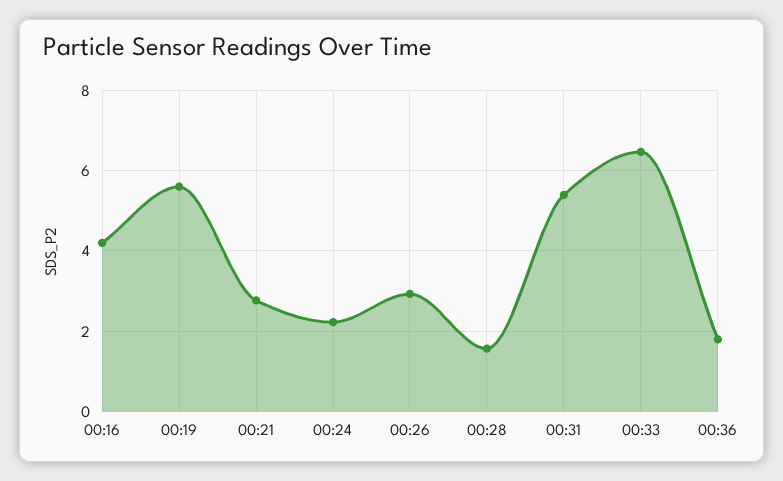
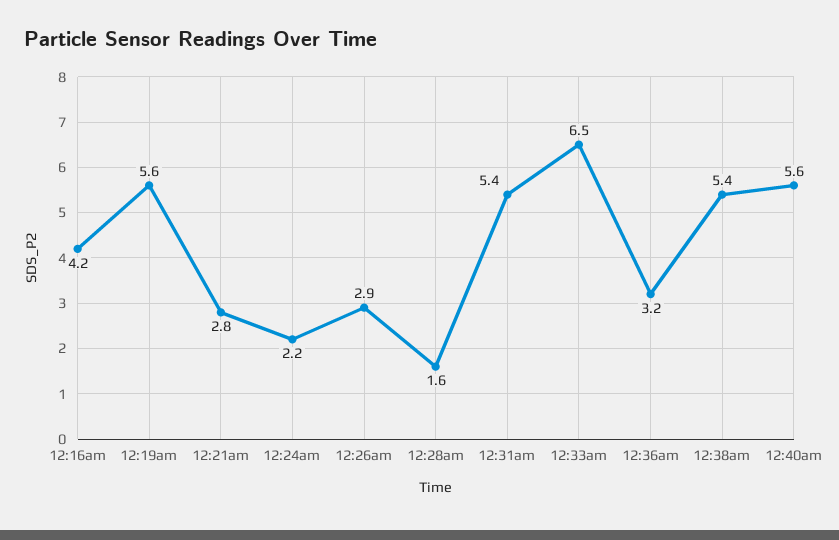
00:36: 1.8 -> 3.2
12:38am: none -> 5.4
12:40am: none -> 5.6

